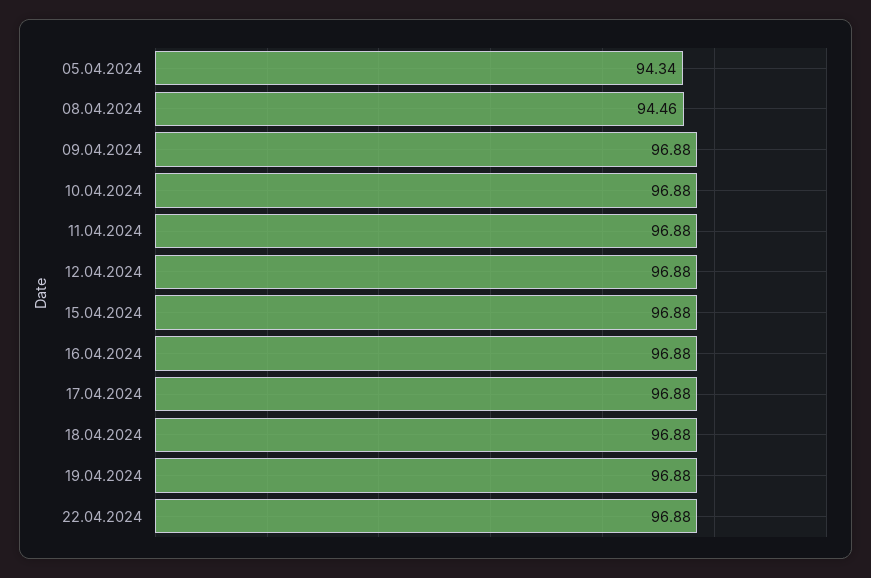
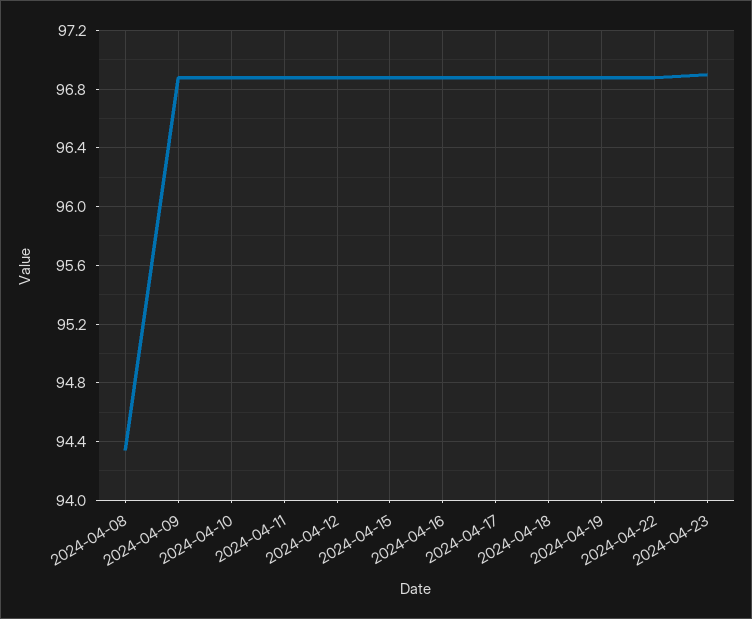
05.04.2024: 94.34 -> none
08.04.2024: 94.46 -> 94.35
2024-04-23: none -> 96.9

